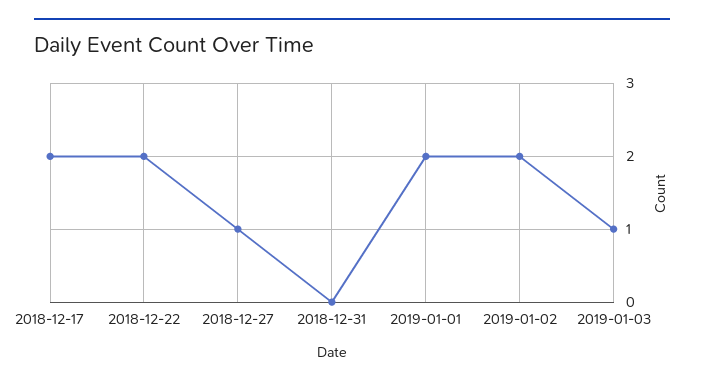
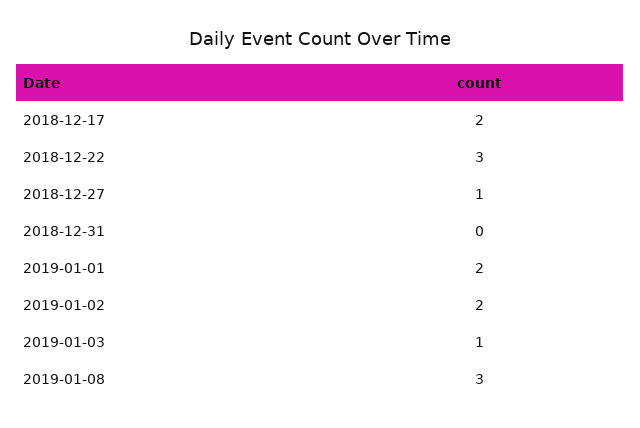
2018-12-22: 2 -> 3
2019-01-08: none -> 3

